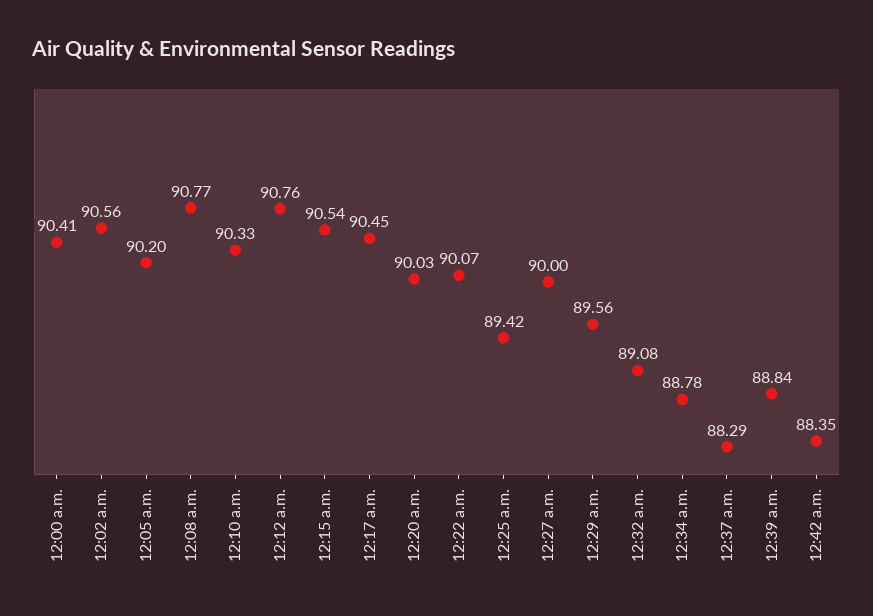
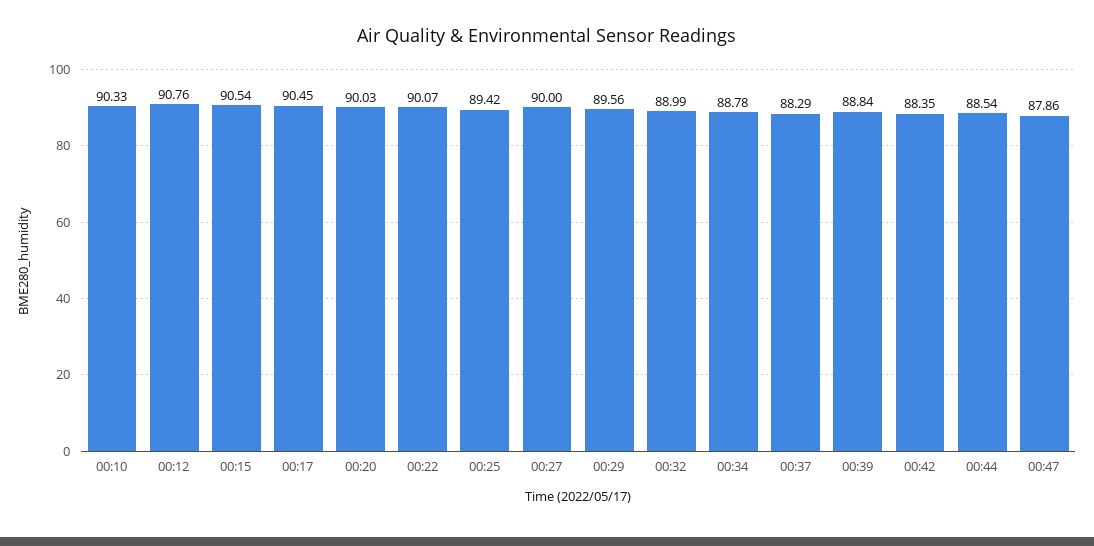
12:00 a.m.: 90.41 -> none
12:02 a.m.: 90.56 -> none
12:05 a.m.: 90.2 -> none
12:08 a.m.: 90.77 -> none
12:32 a.m.: 89.08 -> 88.99
00:44: none -> 88.54
00:47: none -> 87.86

